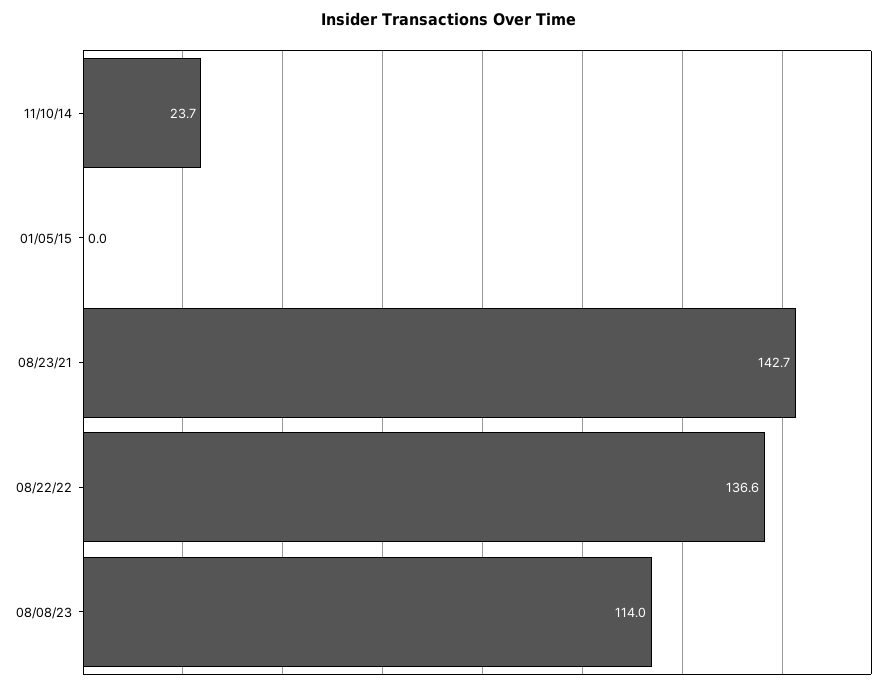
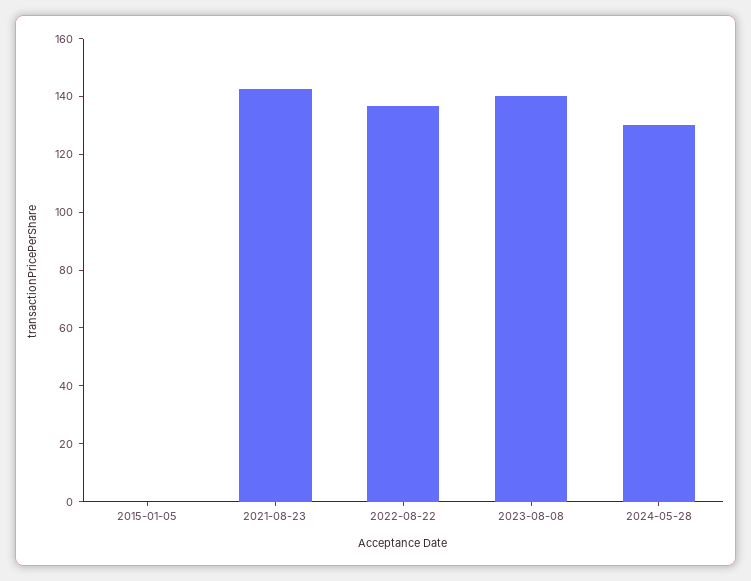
11/10/14: 23.7 -> none
08/08/23: 114 -> 140
2024-05-28: none -> 130

